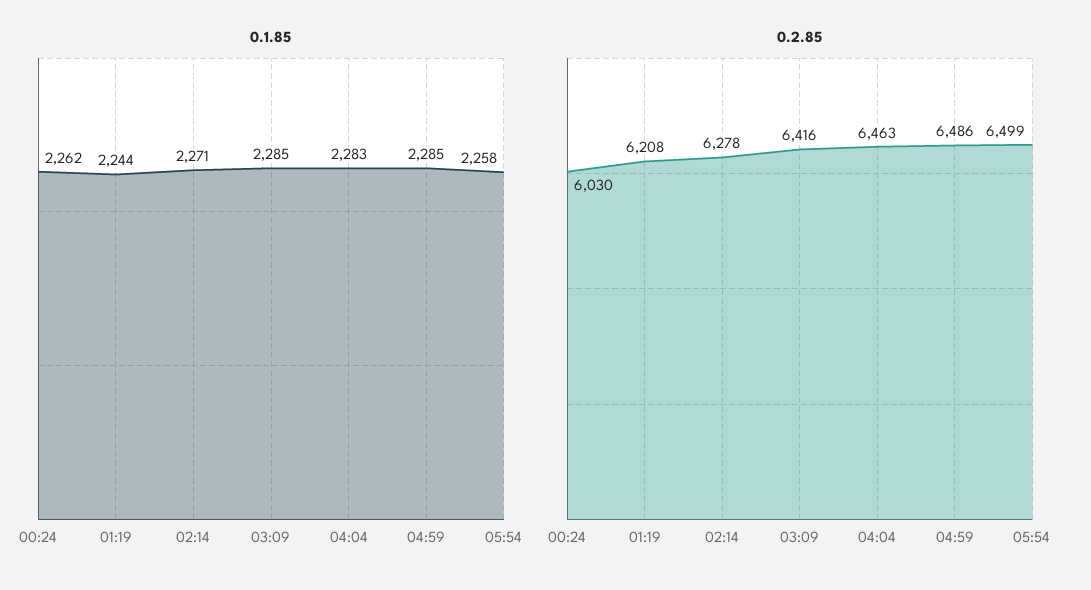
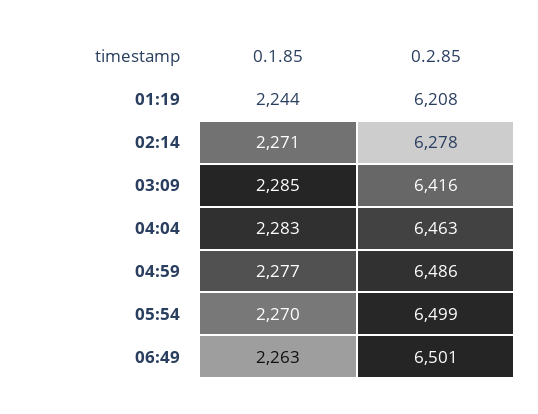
0.1.85, 00:24: 2262 -> none
0.1.85, 04:59: 2285 -> 2277
0.1.85, 05:54: 2258 -> 2270
0.2.85, 00:24: 6030 -> none
0.1.85, 06:49: none -> 2263
0.2.85, 06:49: none -> 6501

